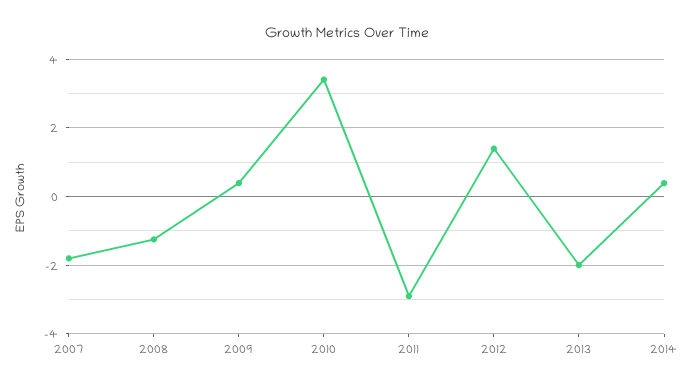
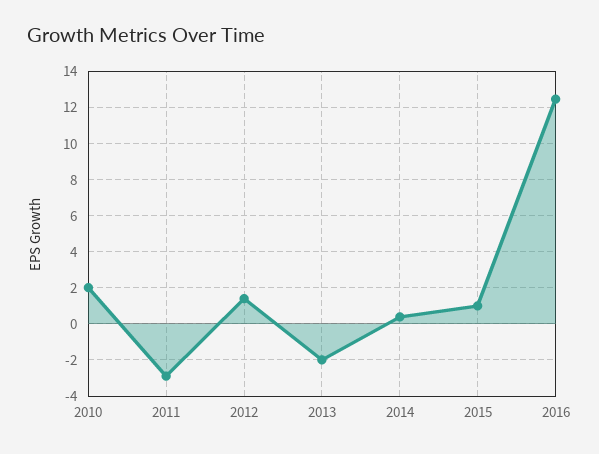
2007: -1.8 -> none
2008: -1.2 -> none
2009: 0.4 -> none
2010: 3.4 -> 2
2015: none -> 1
2016: none -> 12.5

